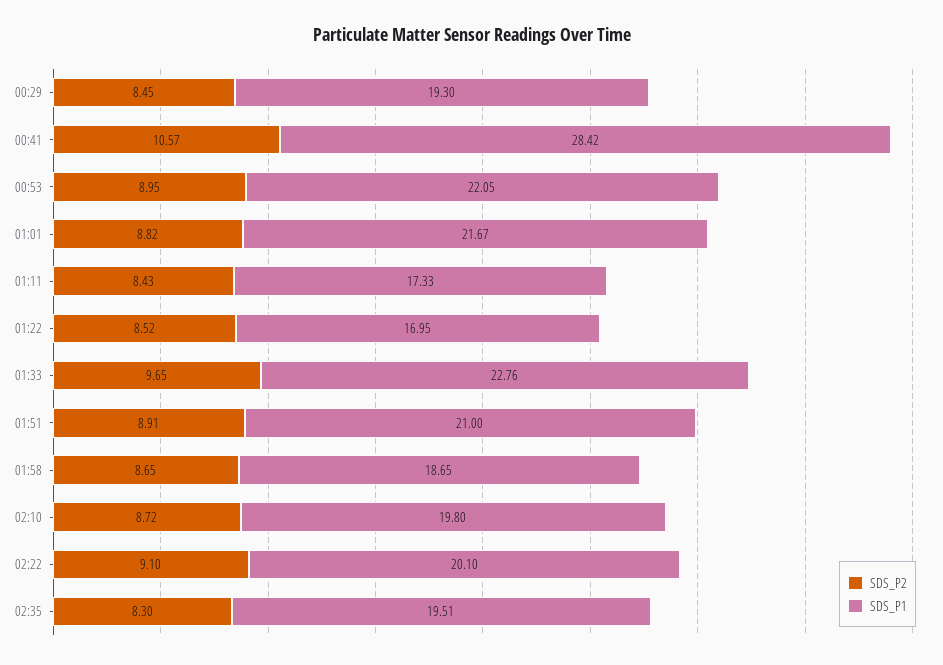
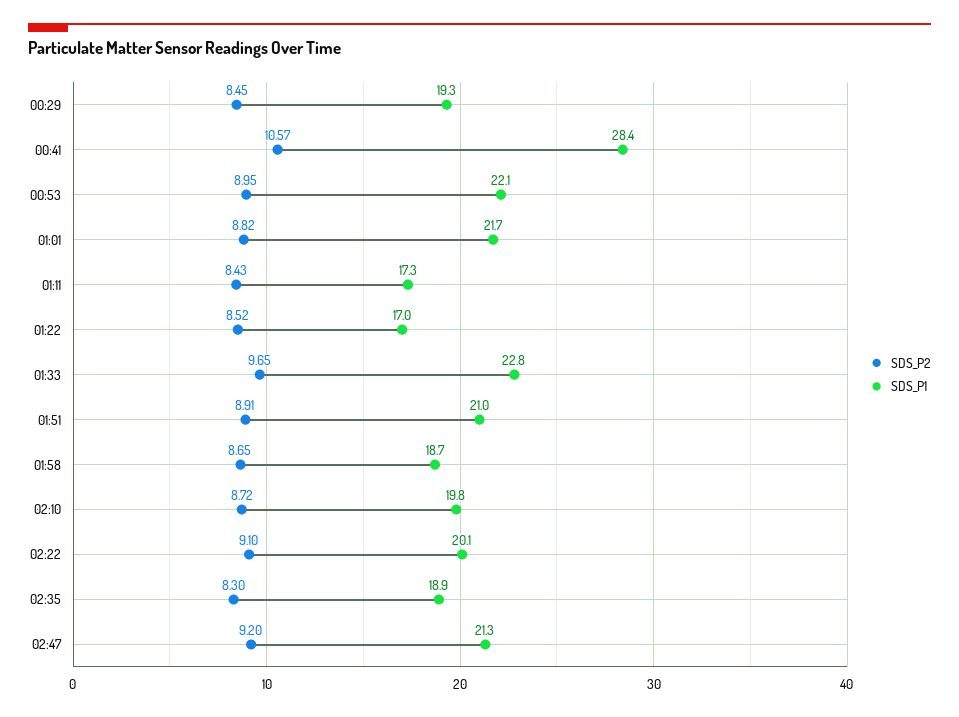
SDS_P1, 02:35: 19.51 -> 18.9
SDS_P2, 02:47: none -> 9.2
SDS_P1, 02:47: none -> 21.3

